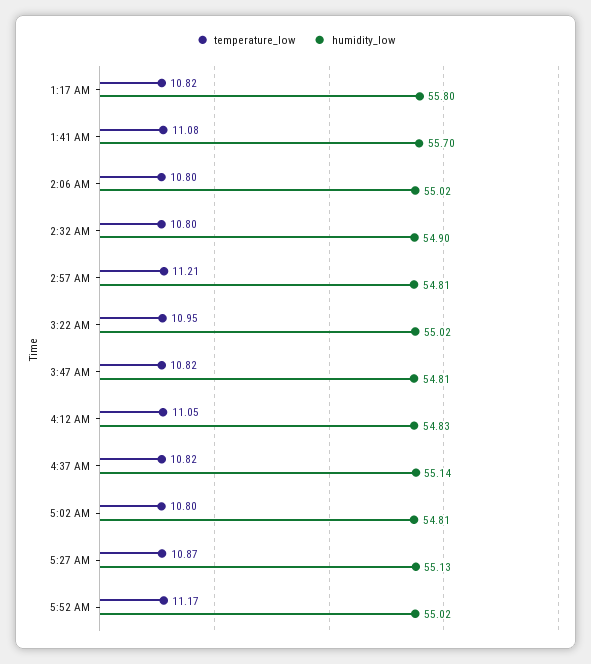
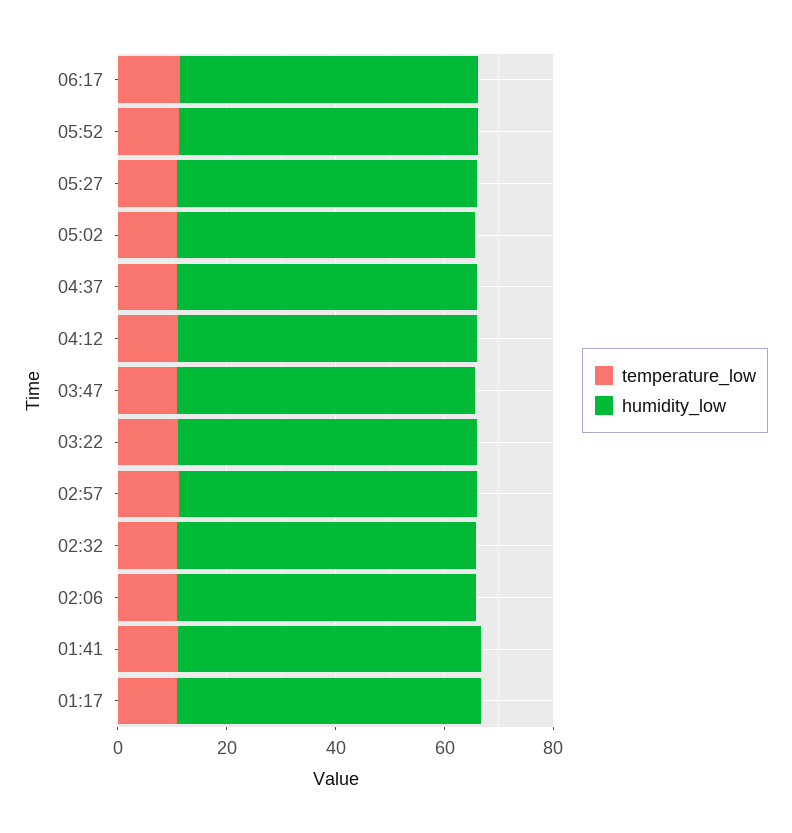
temperature_low, 06:17: none -> 10
humidity_low, 06:17: none -> 55

